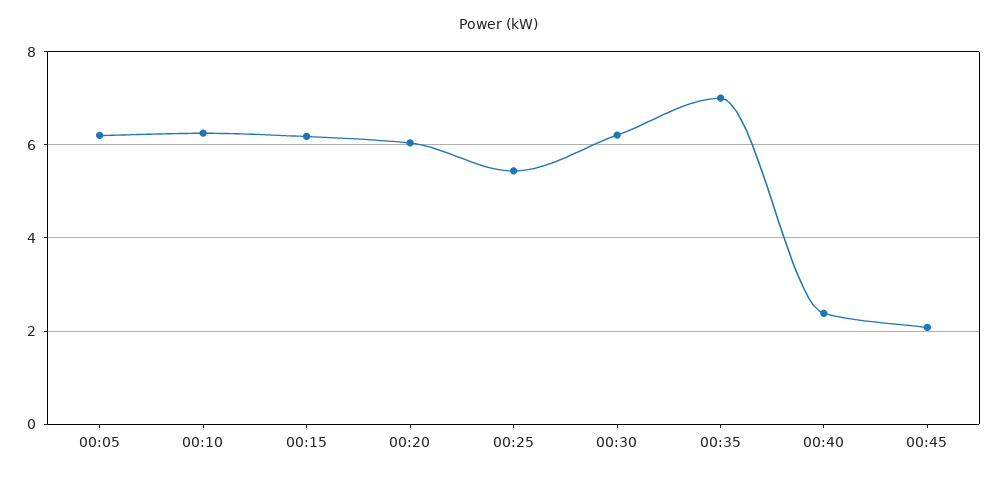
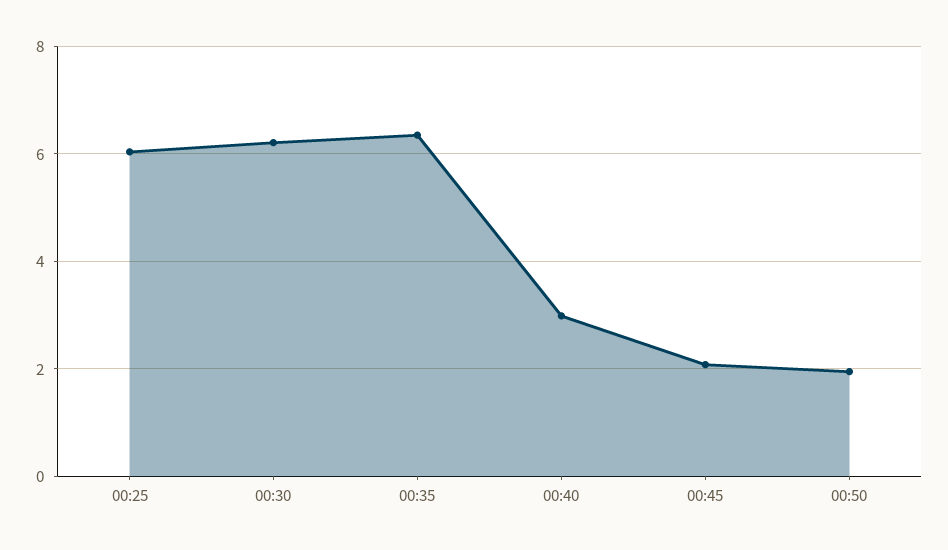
00:05: 6.2 -> none
00:10: 6.2 -> none
00:15: 6.2 -> none
00:20: 6 -> none
00:25: 5.4 -> 6
00:35: 7 -> 6.4
00:40: 2.4 -> 3
00:50: none -> 2

